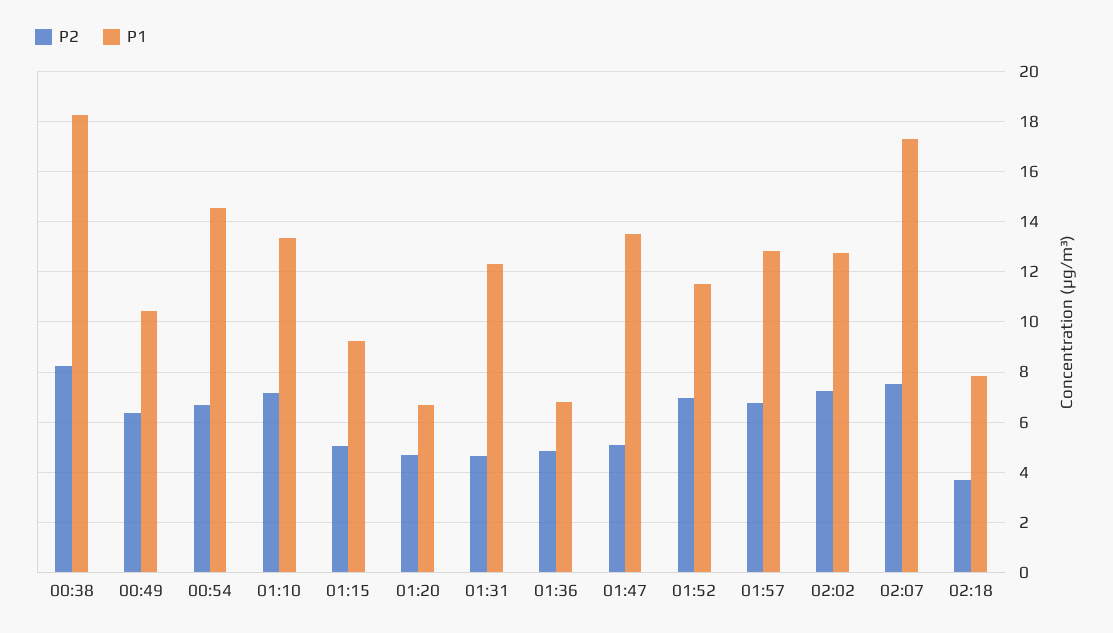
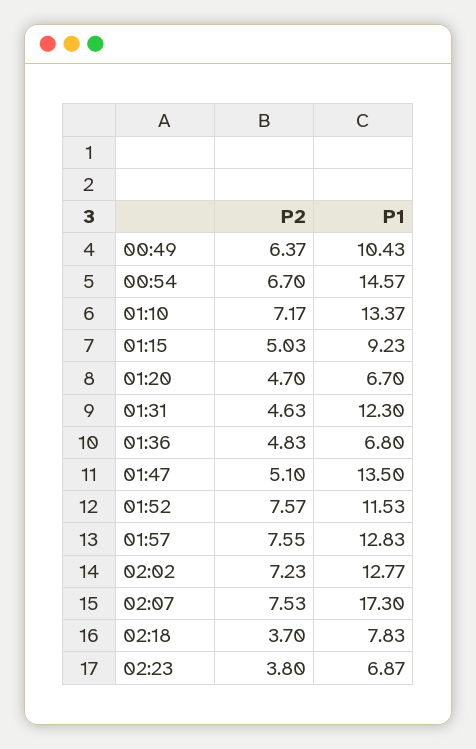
P2, 00:38: 8.25 -> none
P1, 00:38: 18.25 -> none
P2, 01:52: 7 -> 7.57
P2, 01:57: 6.75 -> 7.55
P2, 02:23: none -> 3.8
P1, 02:23: none -> 6.87

